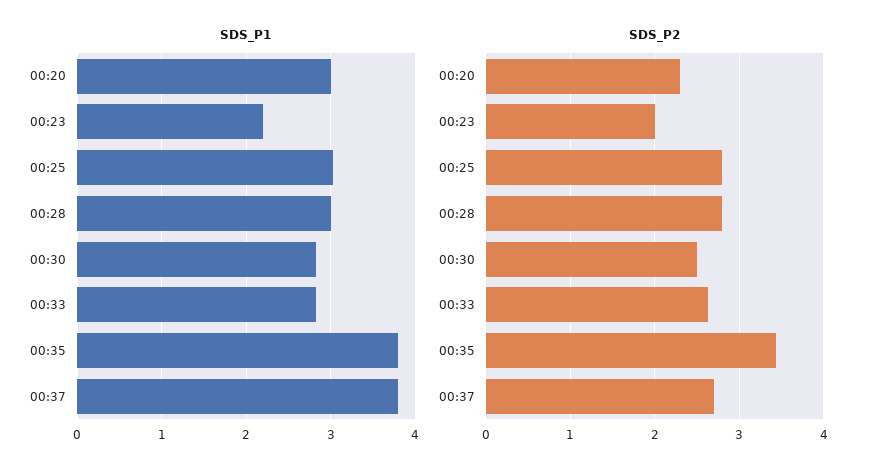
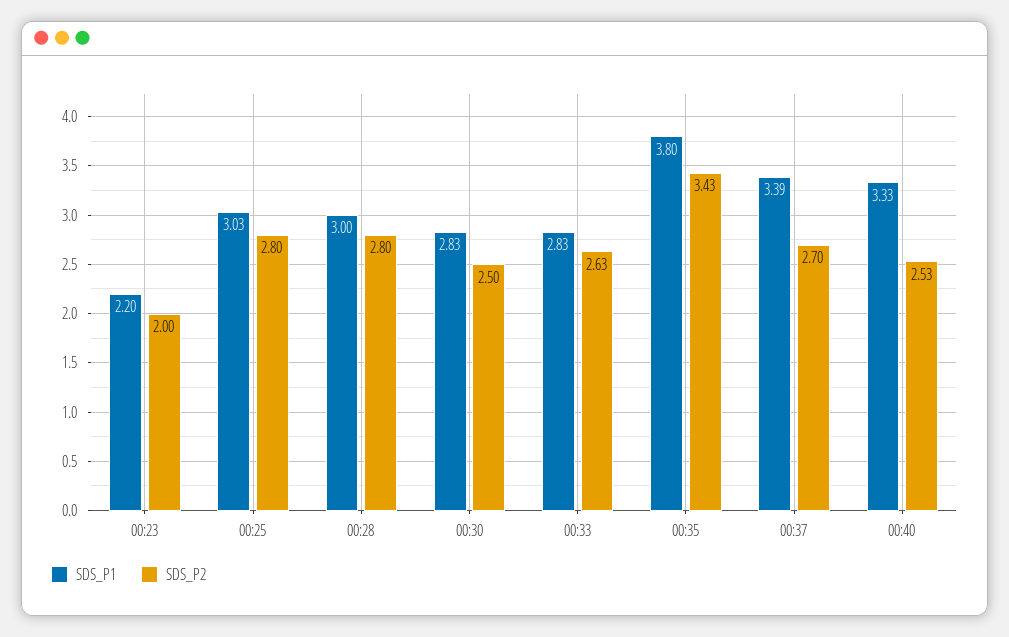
SDS_P1, 00:20: 3 -> none
SDS_P1, 00:37: 3.8 -> 3.39
SDS_P2, 00:20: 2.3 -> none
SDS_P1, 00:40: none -> 3.33
SDS_P2, 00:40: none -> 2.53

